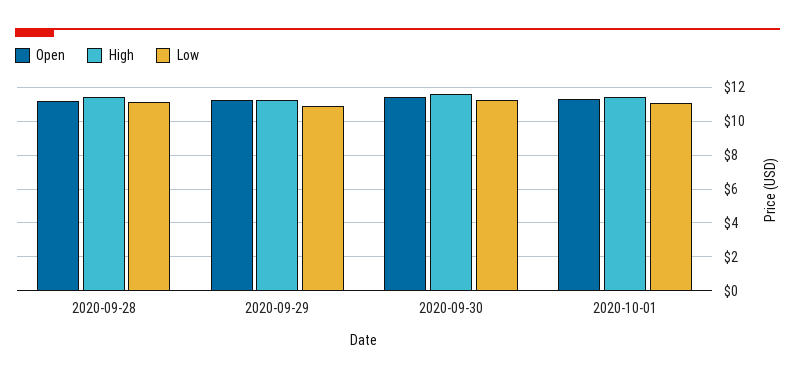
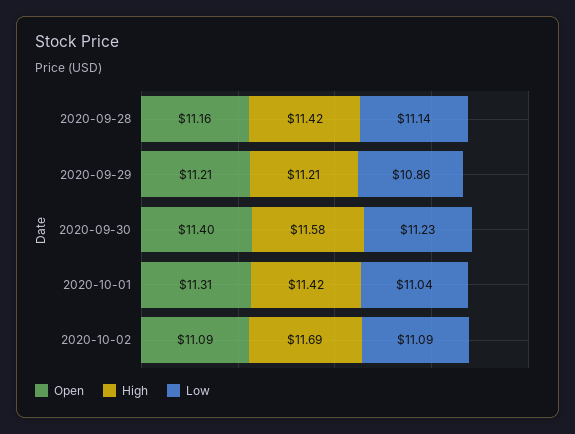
Open, 2020-10-02: none -> 11.09
High, 2020-10-02: none -> 11.69
Low, 2020-10-02: none -> 11.09

